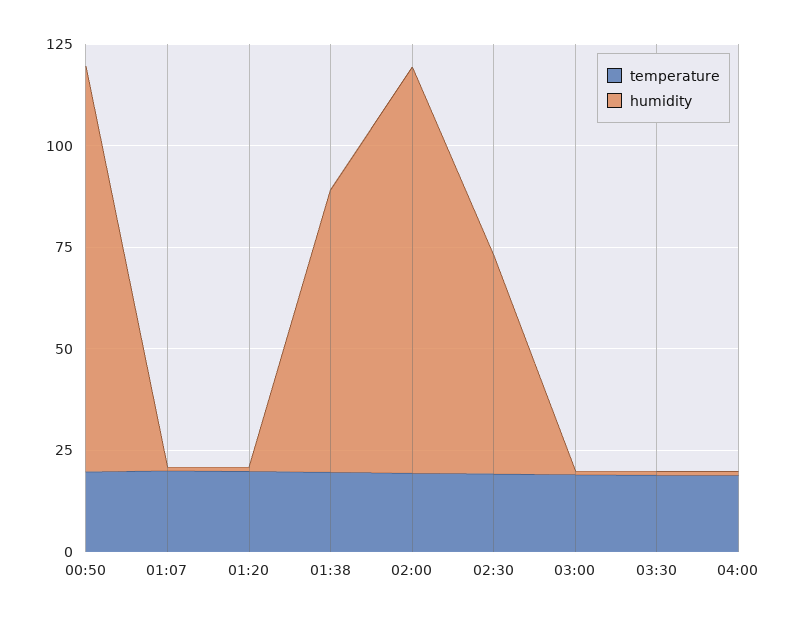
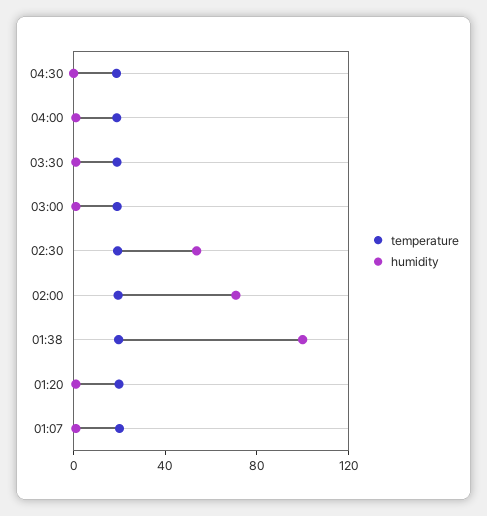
temperature, 00:50: 20 -> none
humidity, 00:50: 100 -> none
humidity, 01:38: 70 -> 100
humidity, 02:00: 100 -> 70
temperature, 04:30: none -> 20
humidity, 04:30: none -> 0

